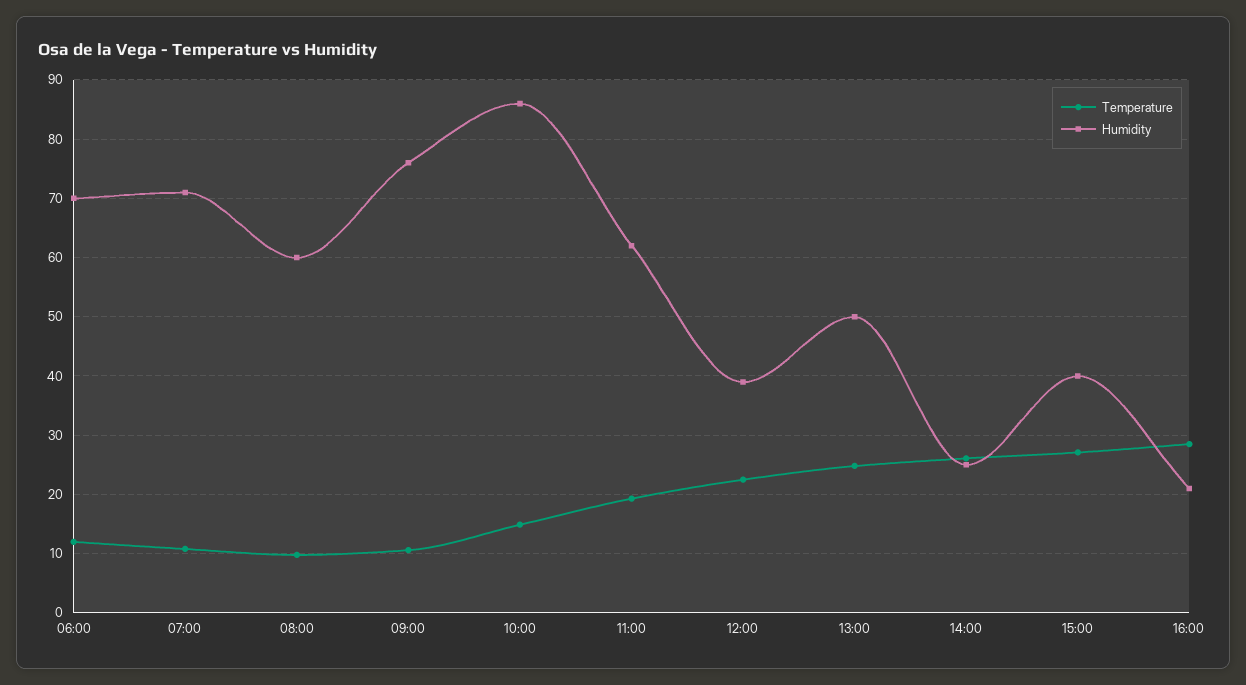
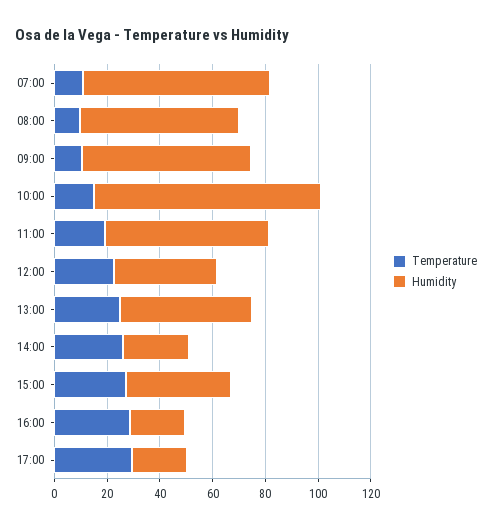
Temperature, 06:00: 12 -> none
Humidity, 06:00: 70 -> none
Humidity, 09:00: 76 -> 65
Temperature, 17:00: none -> 30
Humidity, 17:00: none -> 20

